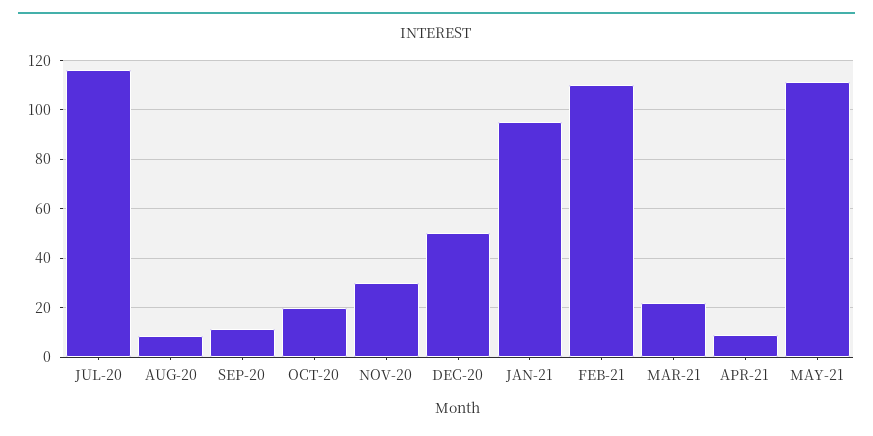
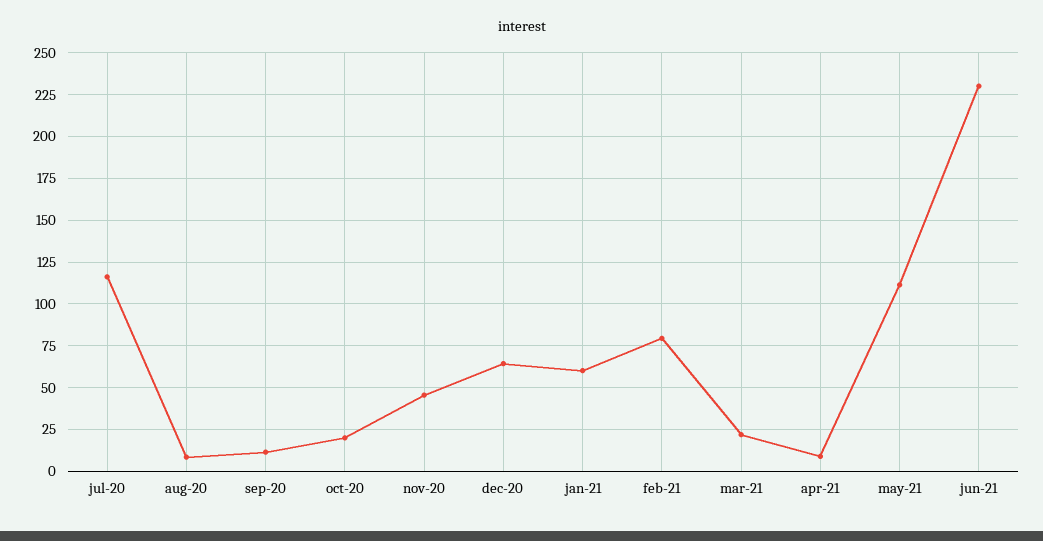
NOV-20: 30 -> 45
DEC-20: 50 -> 65
JAN-21: 95 -> 60
FEB-21: 110 -> 80
jun-21: none -> 230

